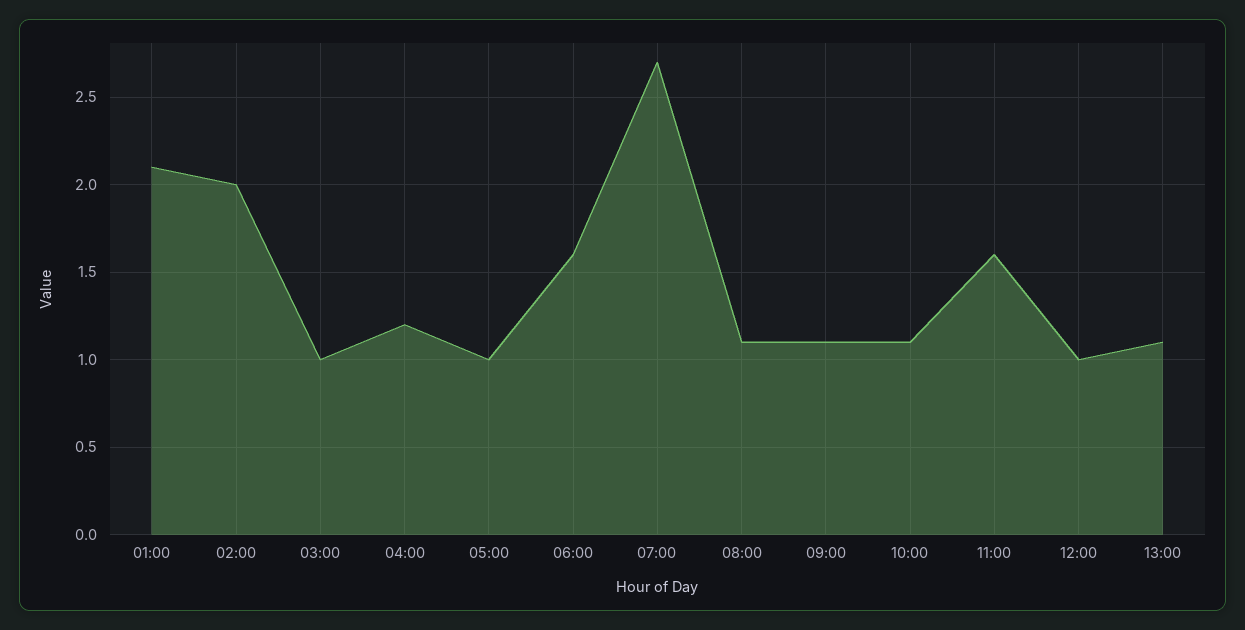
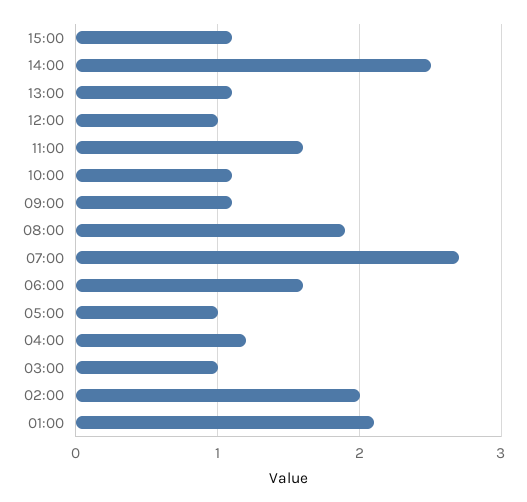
08:00: 1.1 -> 1.9
15:00: none -> 1.1
14:00: none -> 2.5

